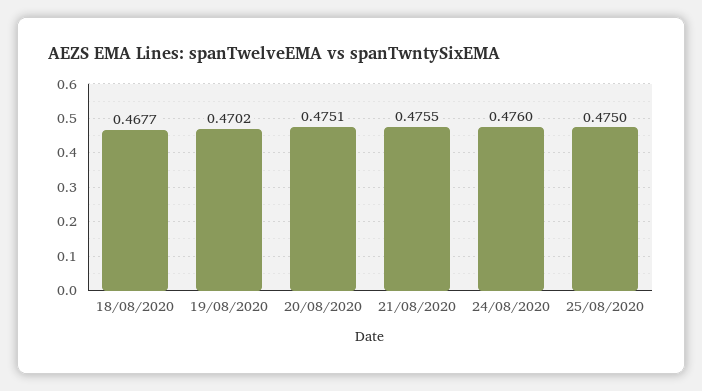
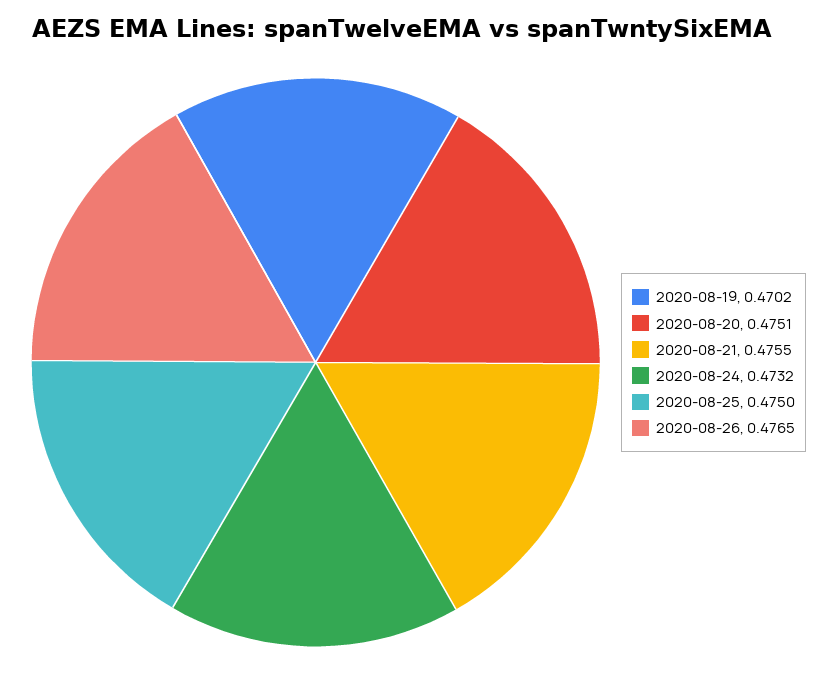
18/08/2020: 0.4677 -> none
24/08/2020: 0.476 -> 0.4732
2020-08-26: none -> 0.4765

